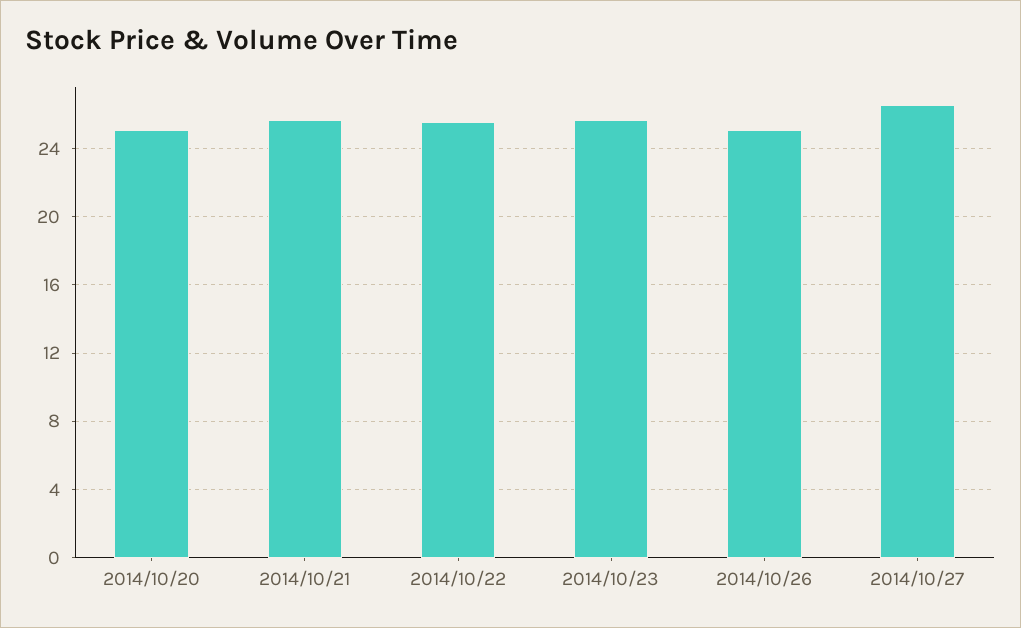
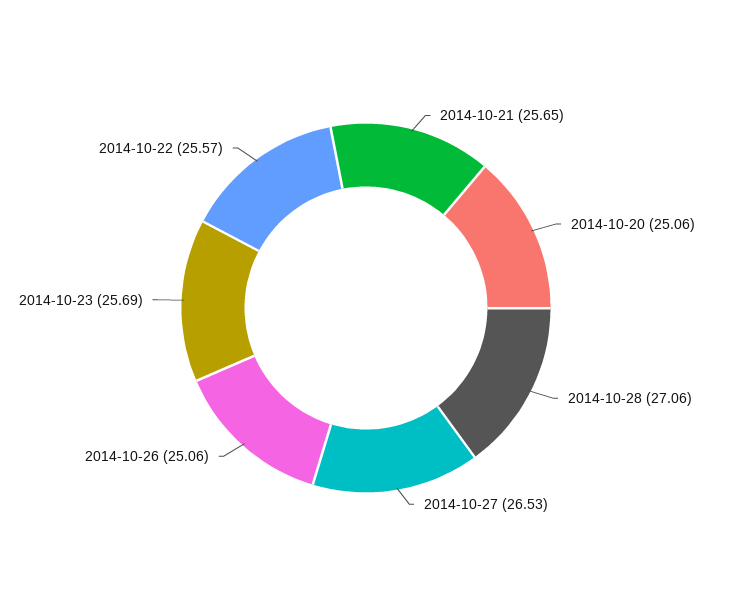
2014-10-28: none -> 27.06

